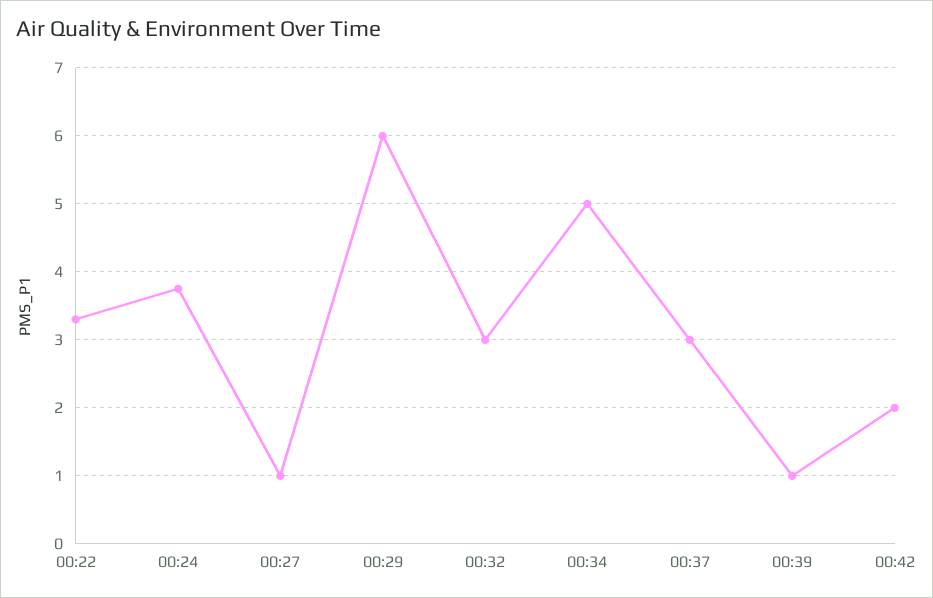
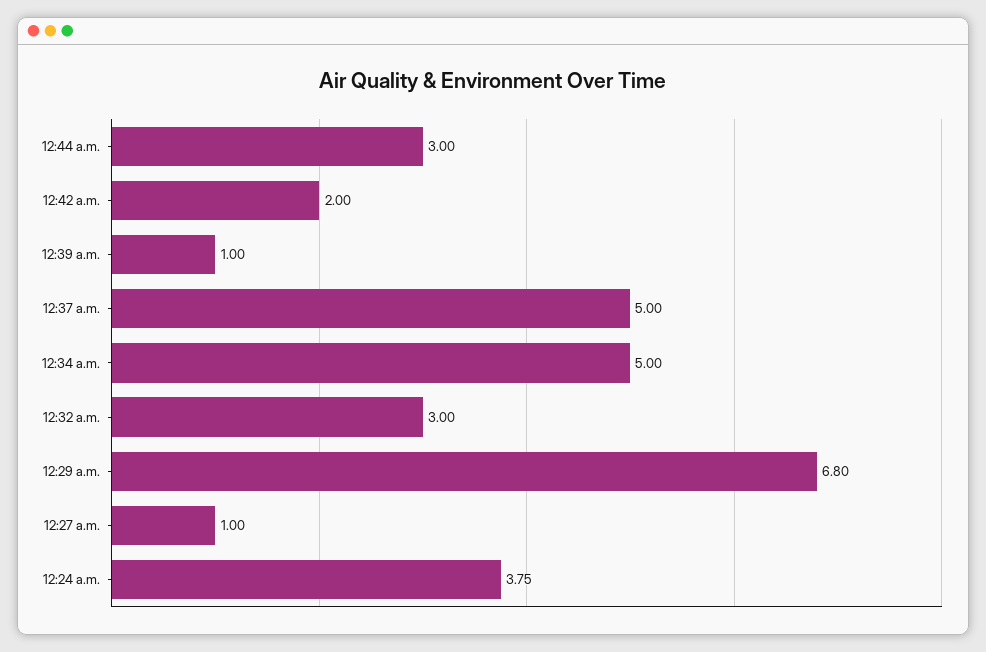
00:22: 3.3 -> none
00:29: 6 -> 6.8
00:37: 3 -> 5
12:44 a.m.: none -> 3

